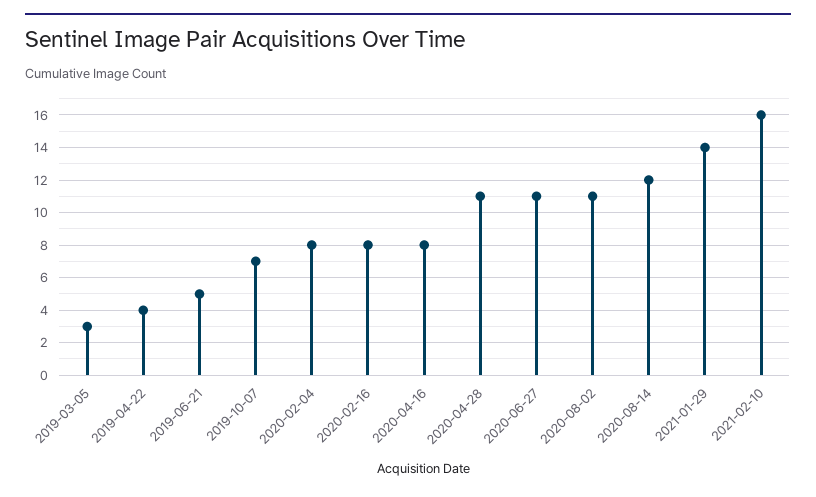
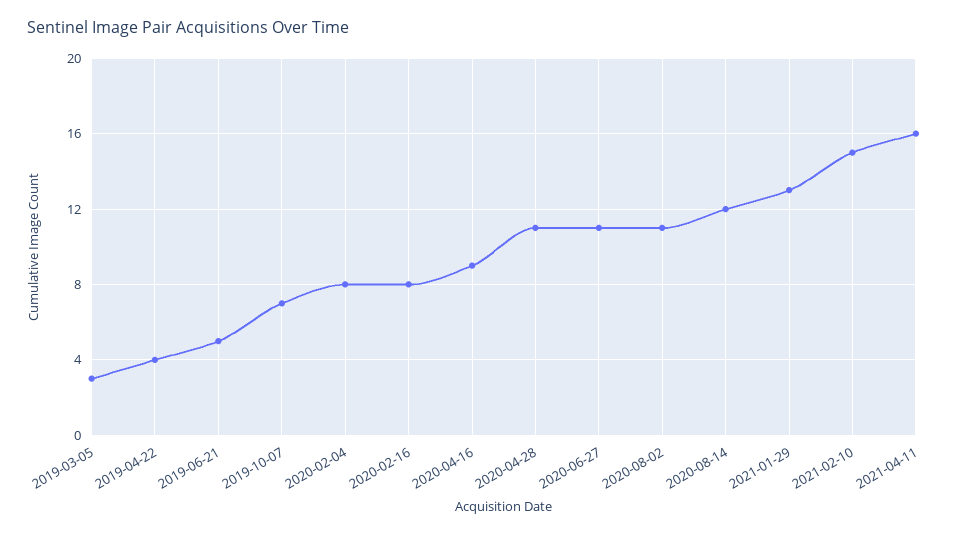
2020-04-16: 8 -> 9
2021-01-29: 14 -> 13
2021-02-10: 16 -> 15
2021-04-11: none -> 16

